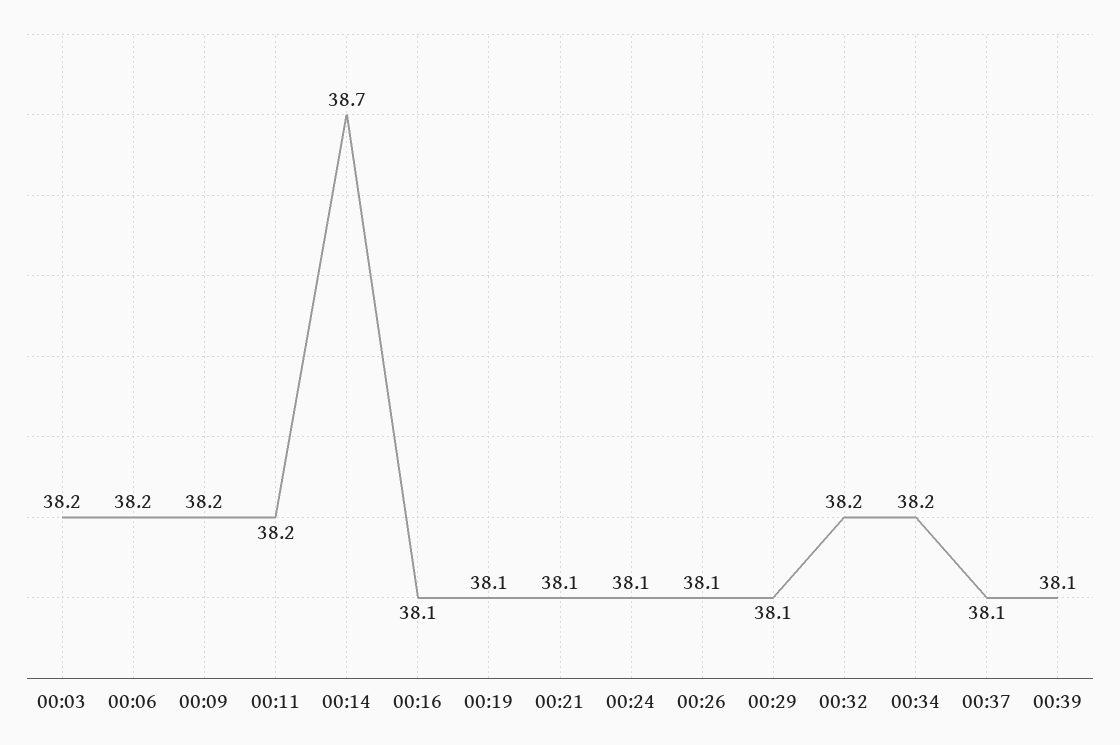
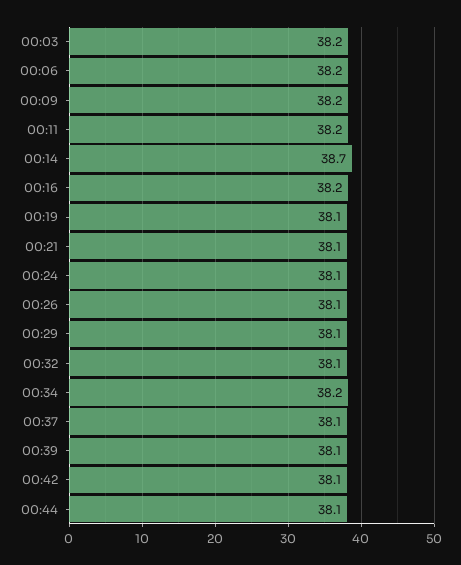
00:16: 38.1 -> 38.2
00:32: 38.2 -> 38.1
00:42: none -> 38.1
00:44: none -> 38.1

